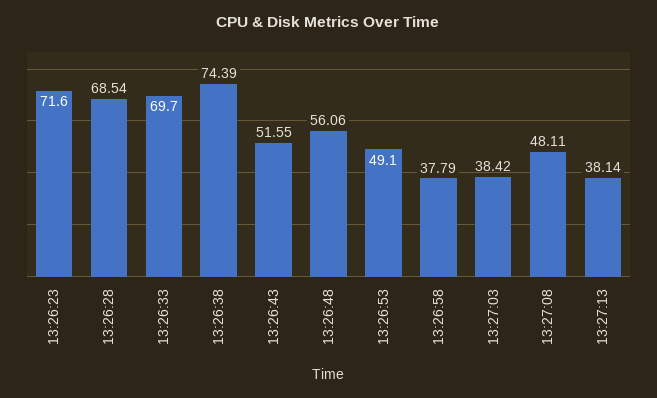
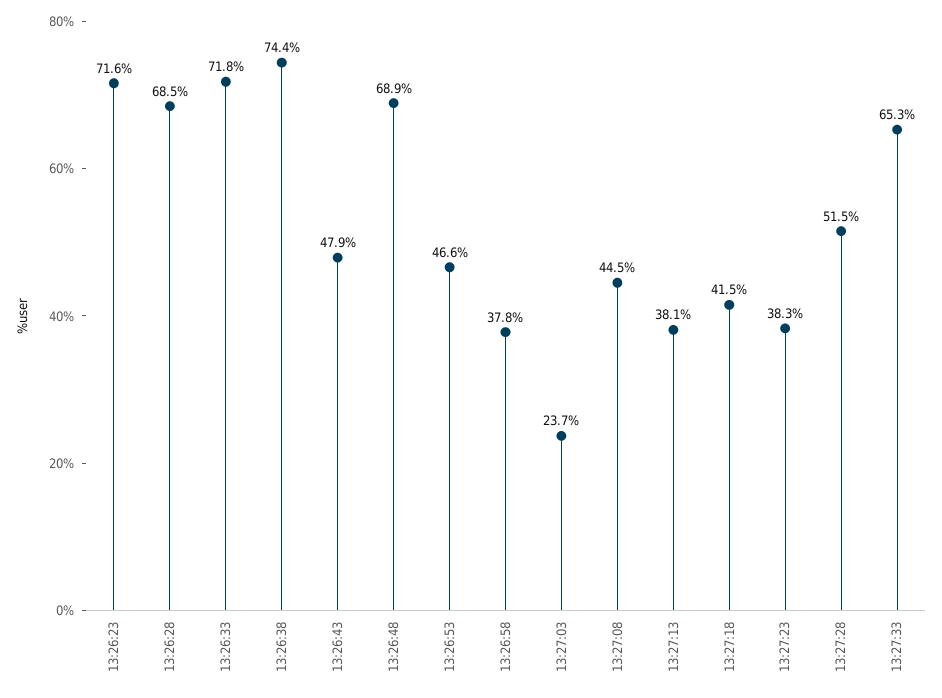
13:26:33: 69.7 -> 71.8
13:26:43: 51.55 -> 47.9
13:26:48: 56.06 -> 68.9
13:26:53: 49.1 -> 46.6
13:27:03: 38.42 -> 23.7
13:27:08: 48.11 -> 44.5
13:27:18: none -> 41.5
13:27:23: none -> 38.3
13:27:28: none -> 51.5
13:27:33: none -> 65.3

